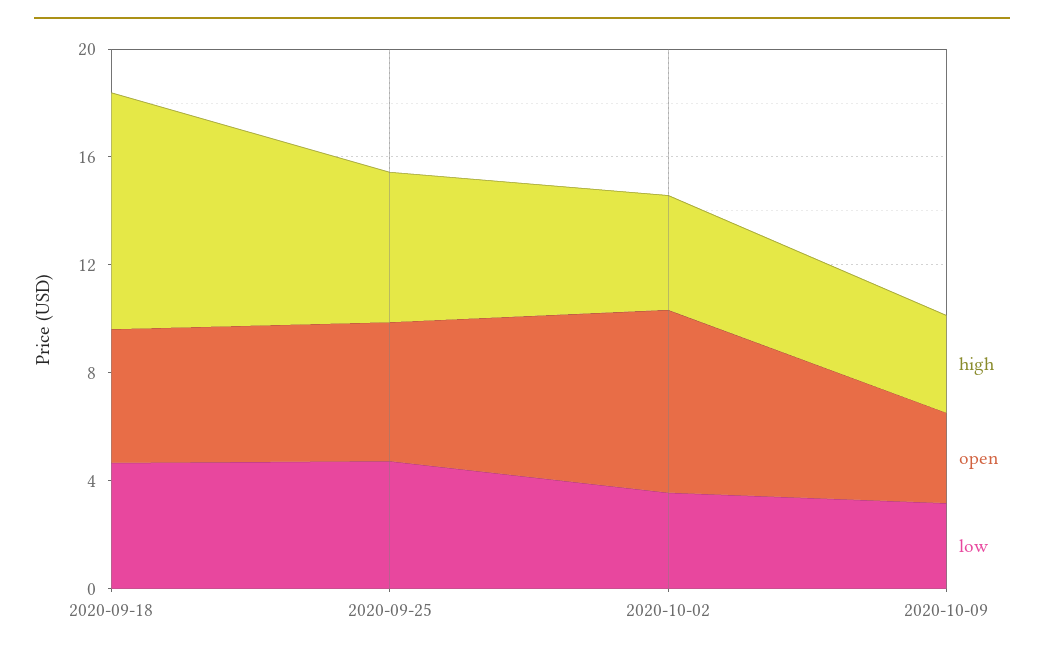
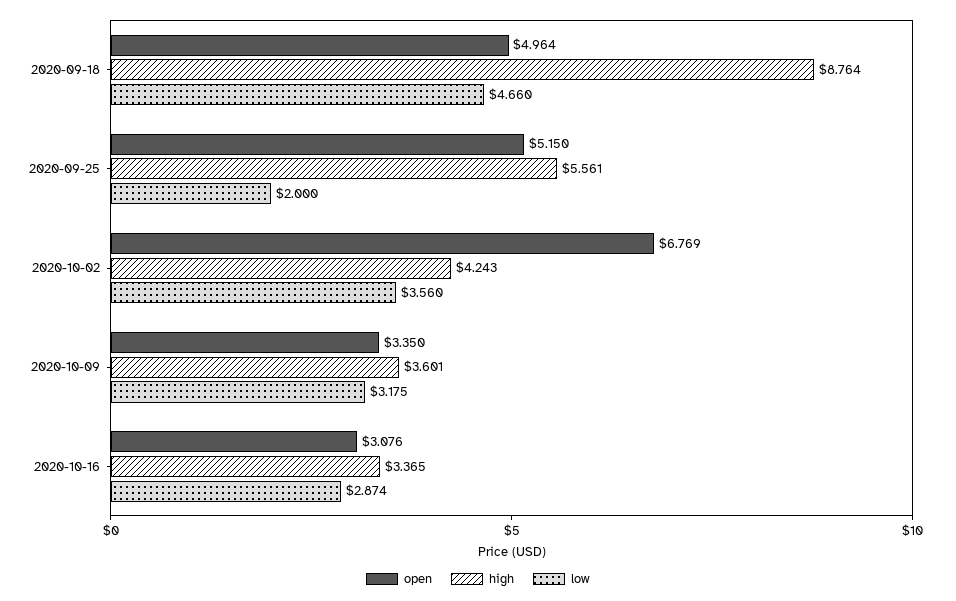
low, 2020-09-25: 5 -> 2
open, 2020-10-16: none -> 3.076
high, 2020-10-16: none -> 3.365
low, 2020-10-16: none -> 2.874

